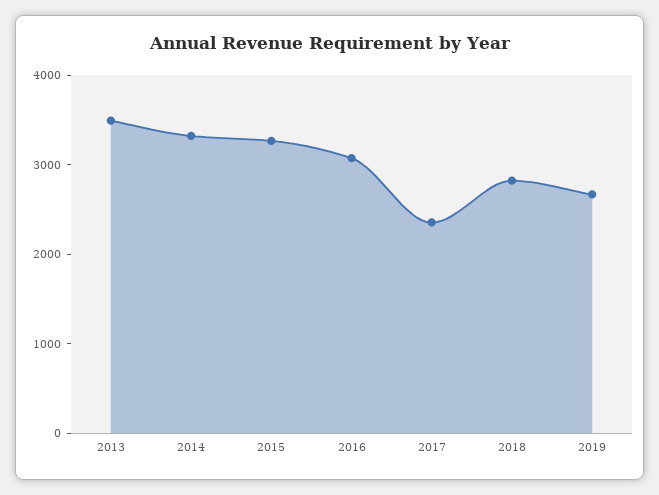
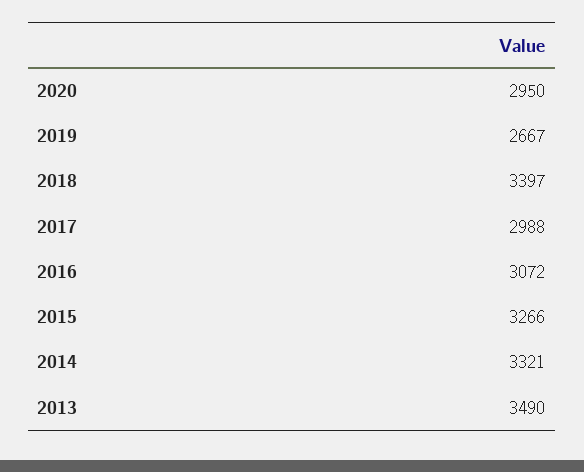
2017: 2400 -> 2988
2018: 2800 -> 3397
2020: none -> 2950

